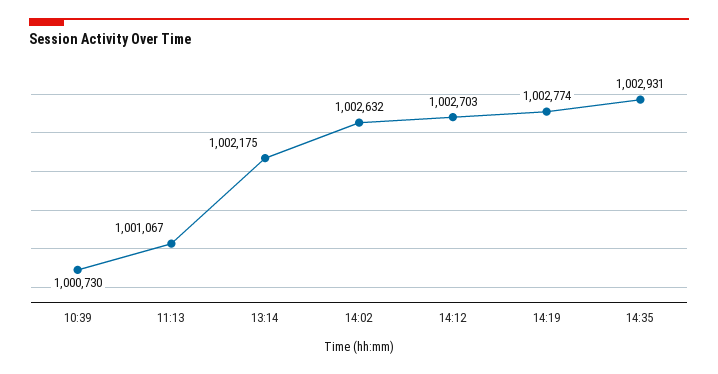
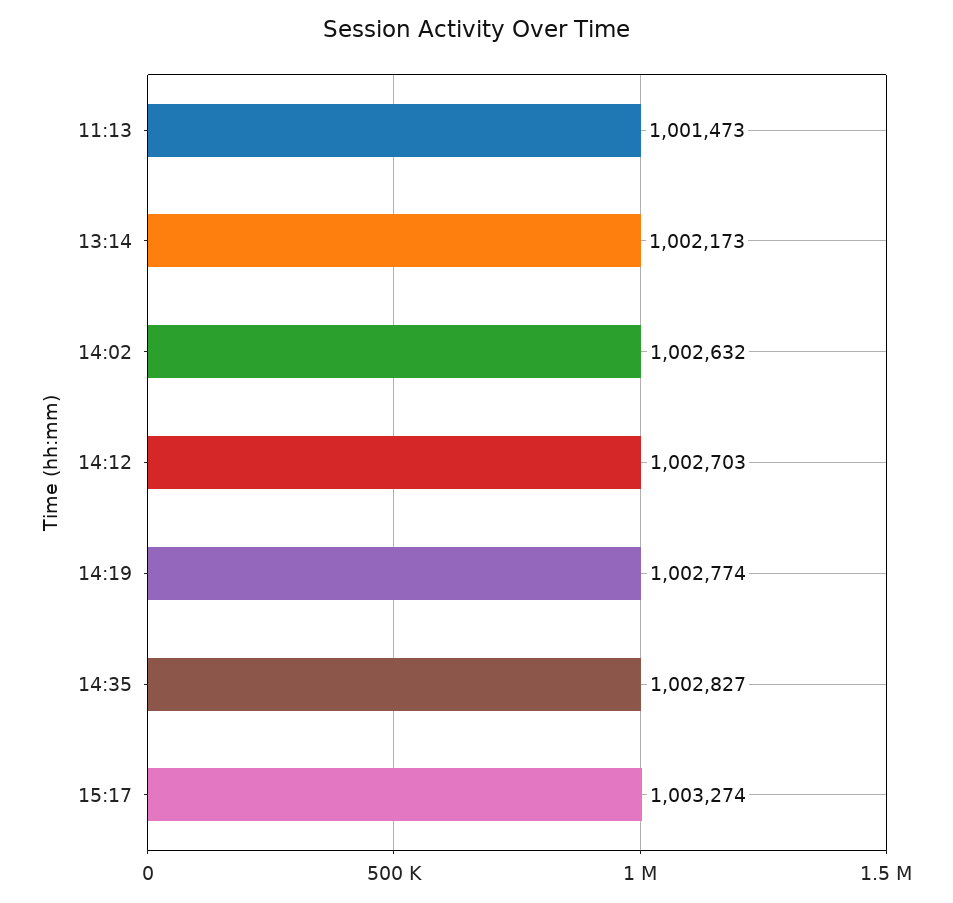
10:39: 1000730 -> none
11:13: 1001067 -> 1001473
13:14: 1002175 -> 1002173
14:35: 1002931 -> 1002827
15:17: none -> 1003274

